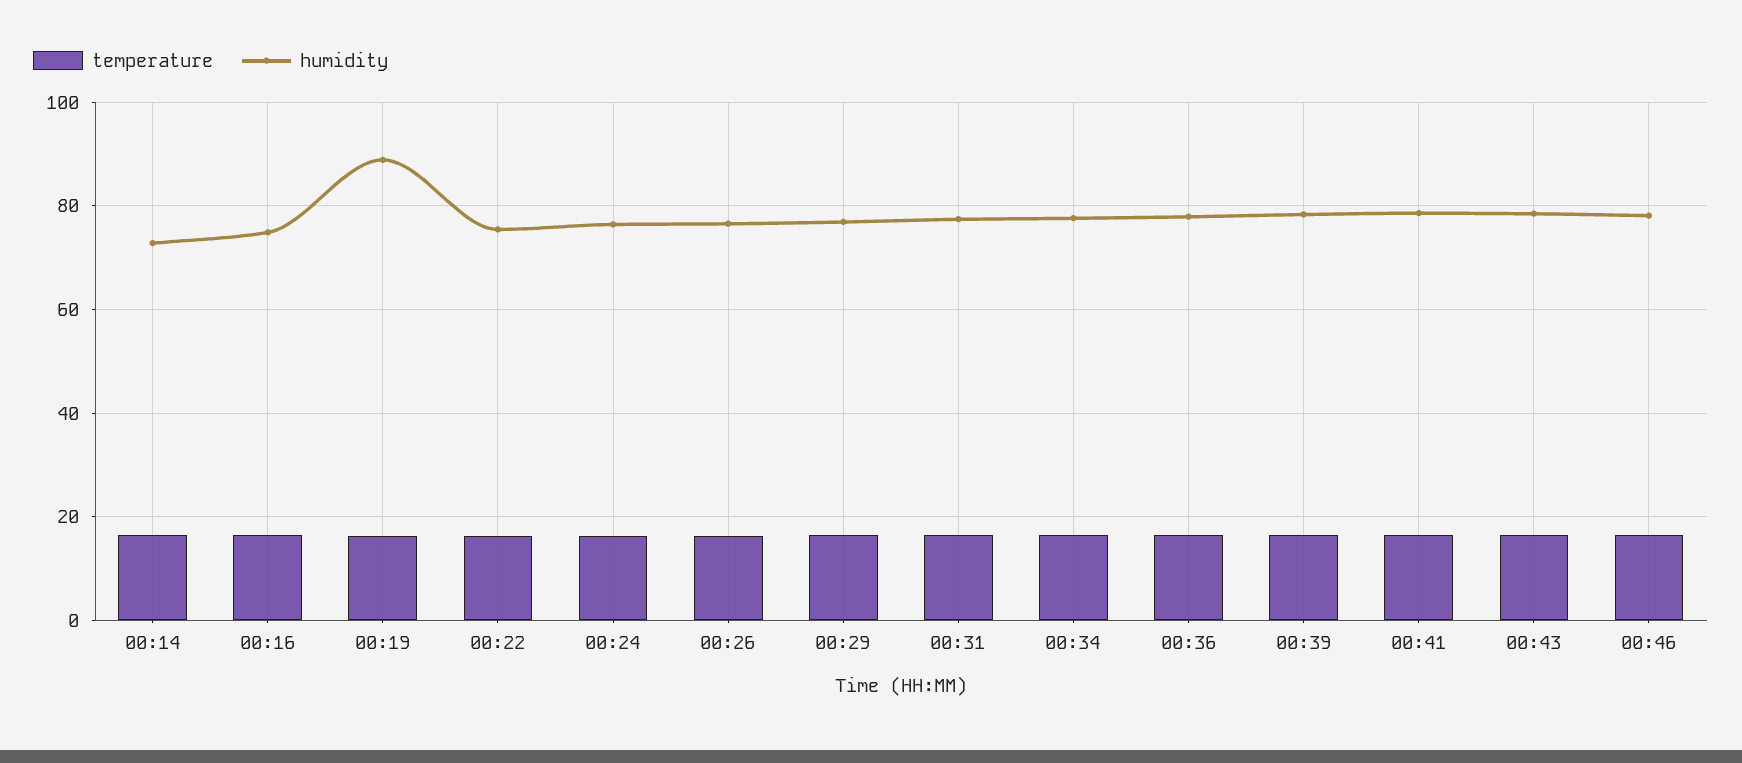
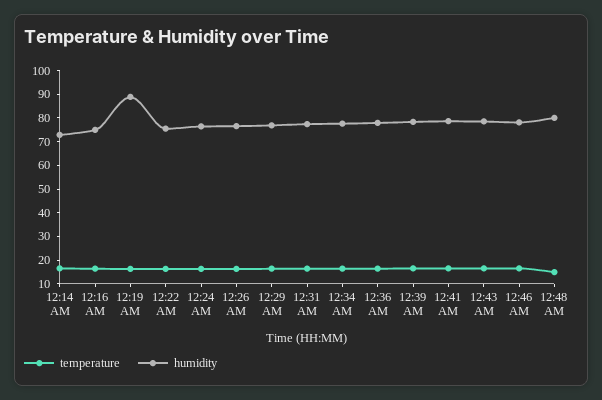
temperature, 12:48 AM: none -> 15
humidity, 12:48 AM: none -> 80

